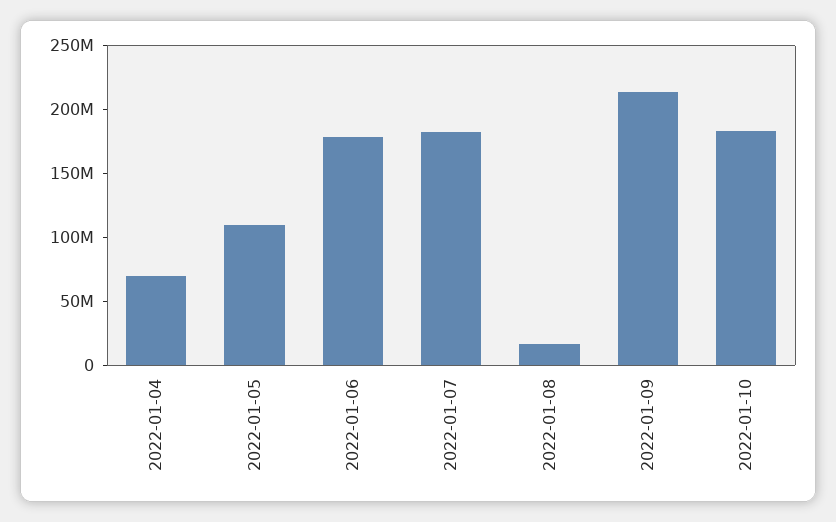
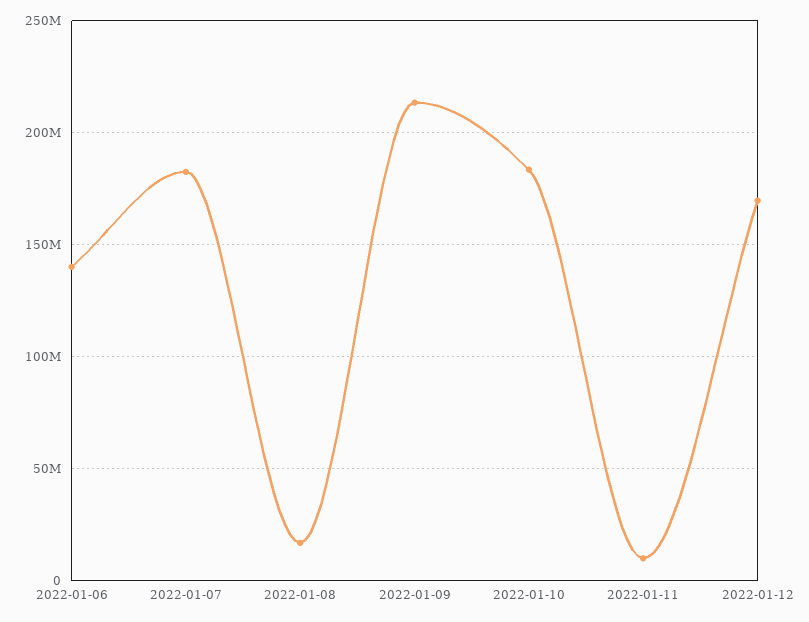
2022-01-04: 70000000 -> none
2022-01-05: 110000000 -> none
2022-01-06: 180000000 -> 140000000
2022-01-11: none -> 10000000
2022-01-12: none -> 170000000

